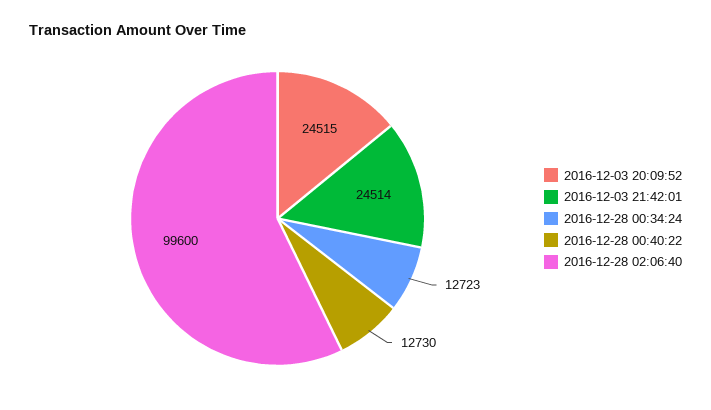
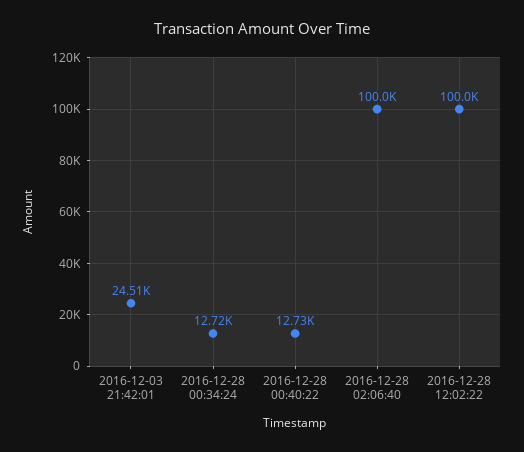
2016-12-03 20:09:52: 24515 -> none
2016-12-28 02:06:40: 99600 -> 100000
2016-12-28 12:02:22: none -> 100000

